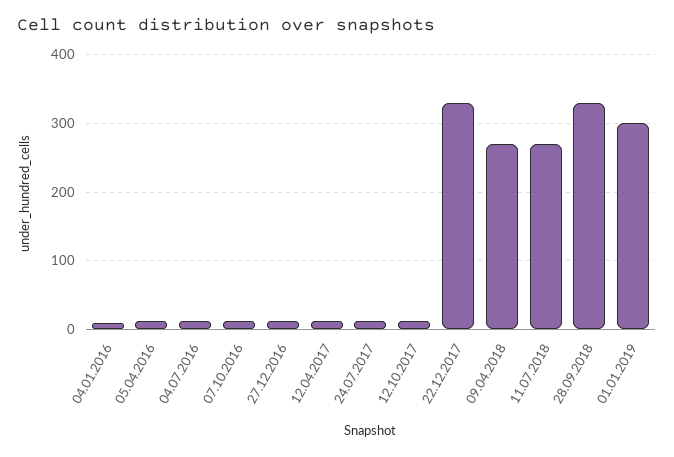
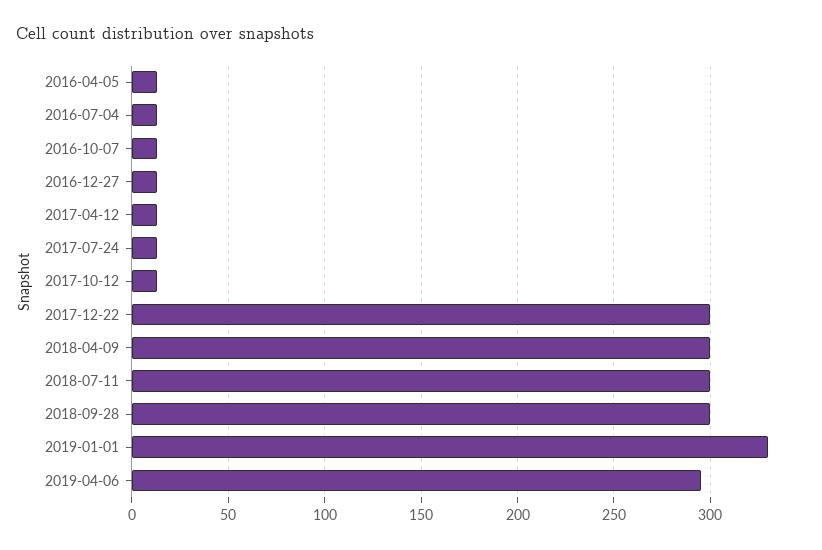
04.01.2016: 10 -> none
22.12.2017: 330 -> 300
09.04.2018: 270 -> 300
11.07.2018: 270 -> 300
28.09.2018: 330 -> 300
01.01.2019: 300 -> 330
2019-04-06: none -> 295

